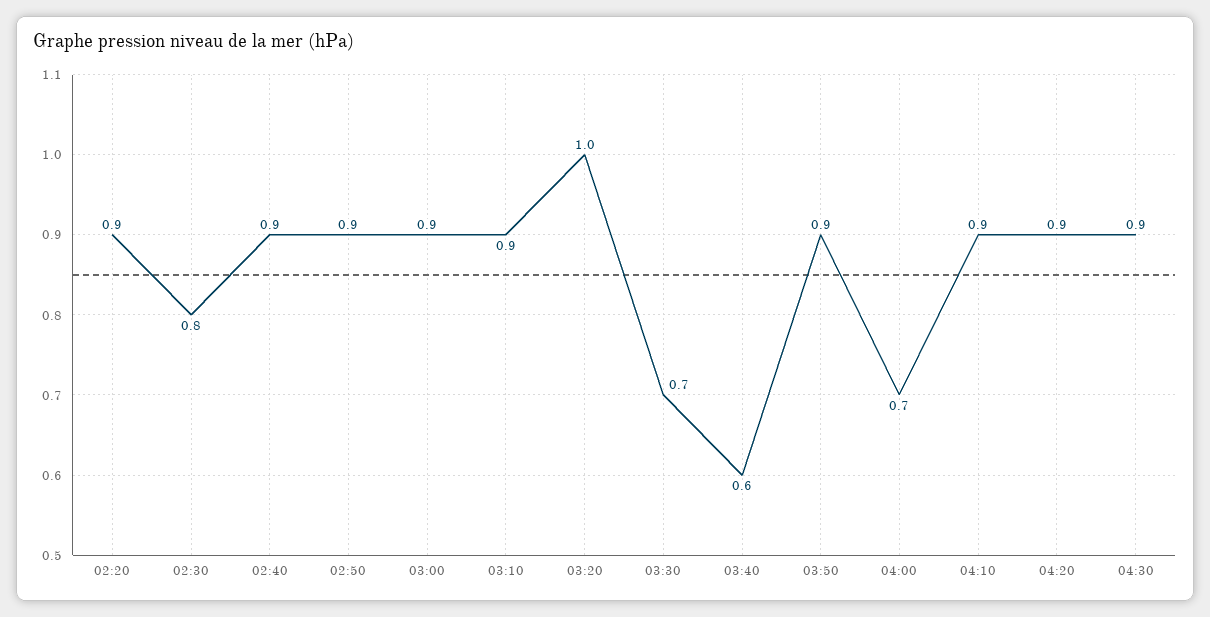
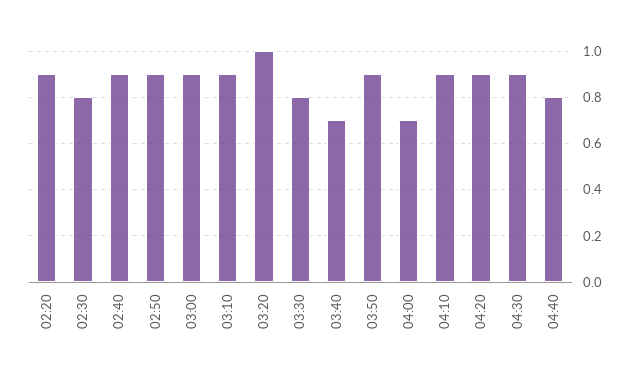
03:30: 0.7 -> 0.8
03:40: 0.6 -> 0.7
04:40: none -> 0.8

